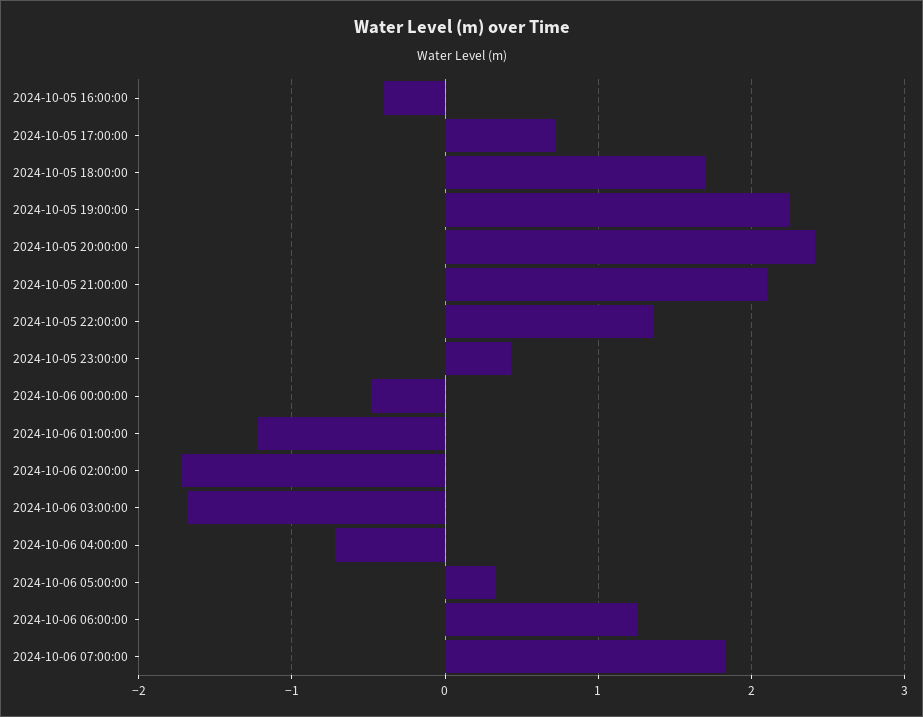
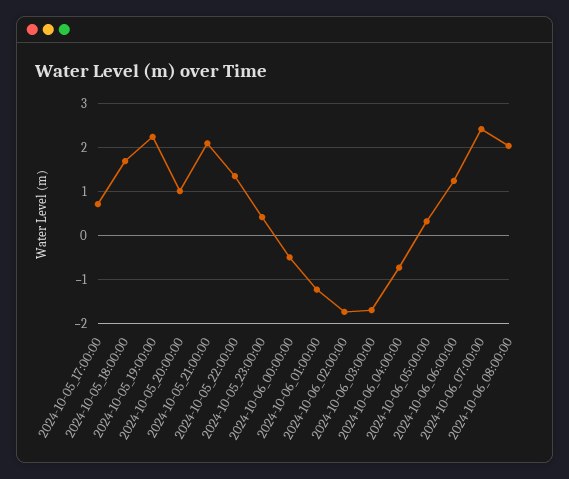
2024-10-05 16:00:00: -0.4 -> none
2024-10-05 20:00:00: 2.4 -> 1
2024-10-06 07:00:00: 1.8 -> 2.4
2024-10-06_08:00:00: none -> 2

